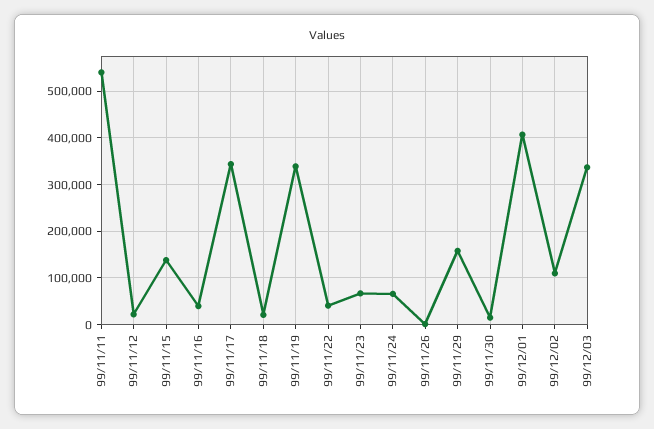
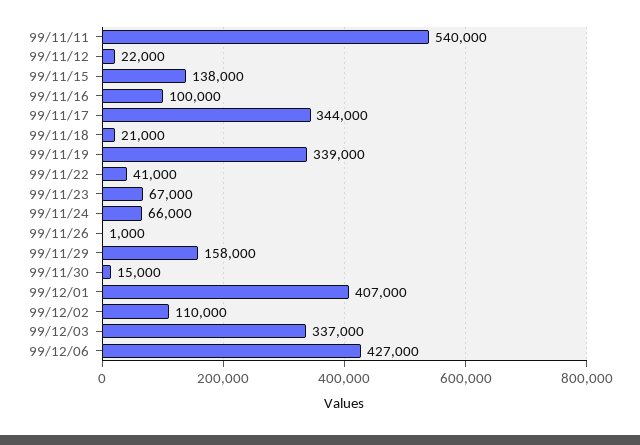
99/11/16: 40000 -> 100000
99/12/06: none -> 427000

